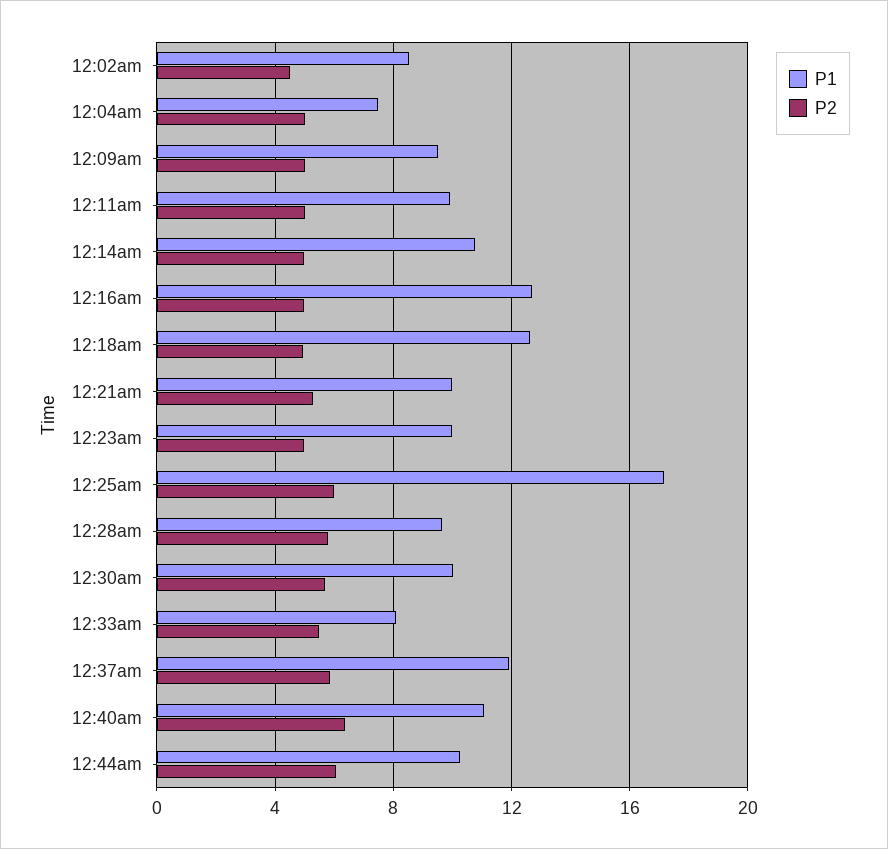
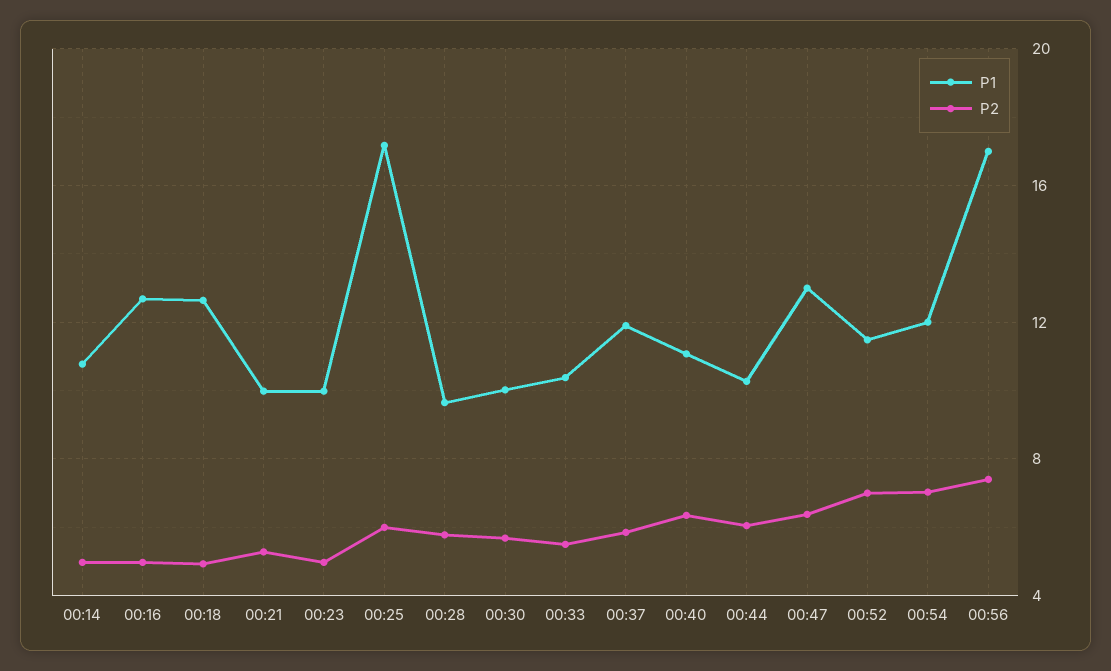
P1, 12:02am: 8.5 -> none
P2, 12:02am: 4.5 -> none
P1, 12:04am: 7.5 -> none
P2, 12:04am: 5 -> none
P1, 12:09am: 9.5 -> none
P2, 12:09am: 5 -> none
P1, 12:11am: 10 -> none
P2, 12:11am: 5 -> none
P1, 12:33am: 8 -> 10.5
P1, 00:47: none -> 13
P2, 00:47: none -> 6.5
P1, 00:52: none -> 11.5
P2, 00:52: none -> 7
P1, 00:54: none -> 12
P2, 00:54: none -> 7
P1, 00:56: none -> 17
P2, 00:56: none -> 7.5

